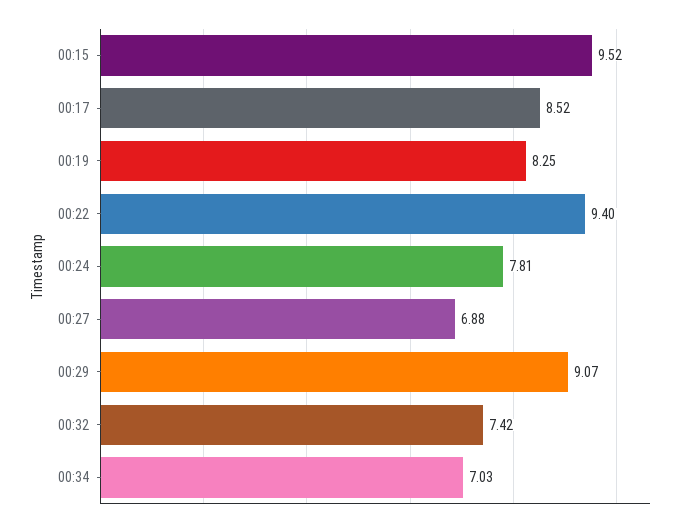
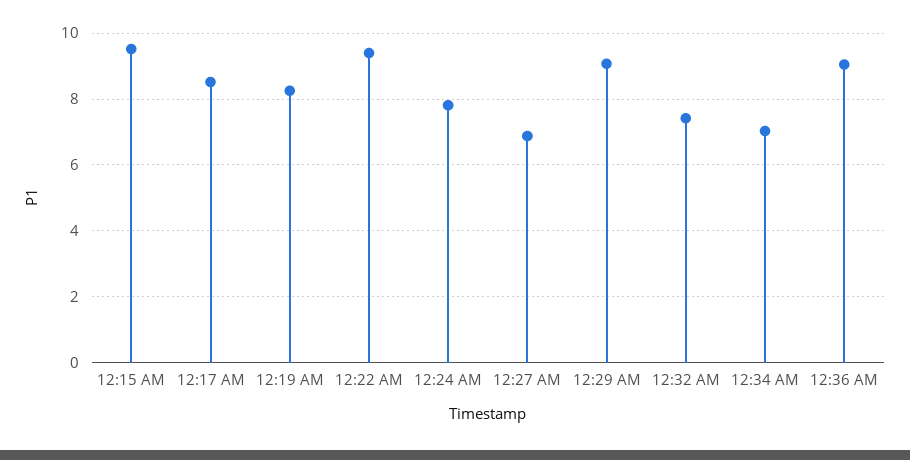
12:36 AM: none -> 9

